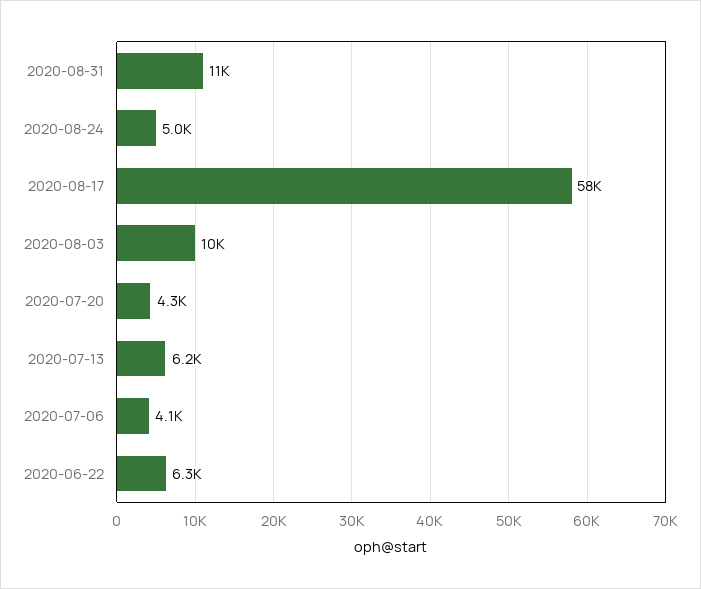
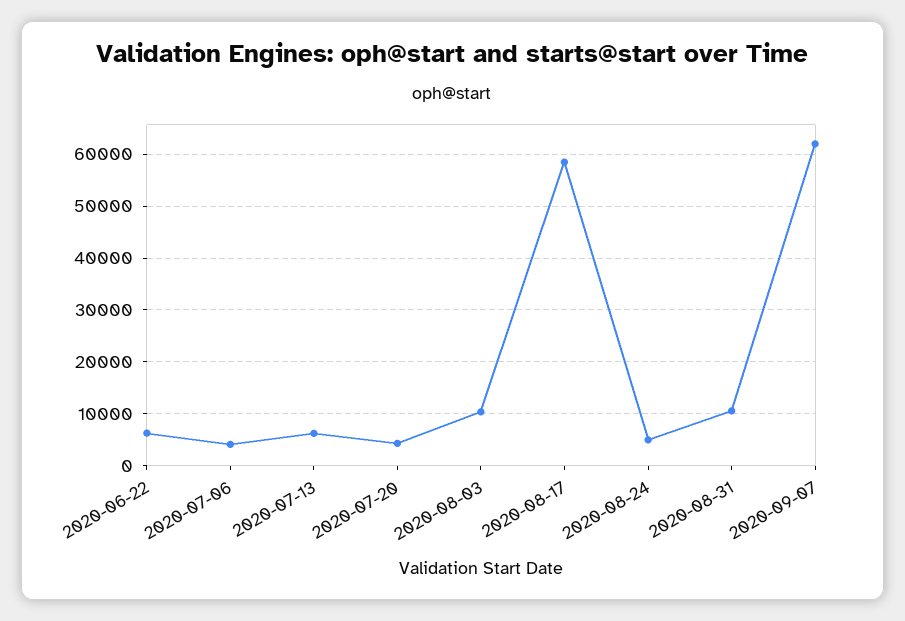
2020-09-07: none -> 62000

